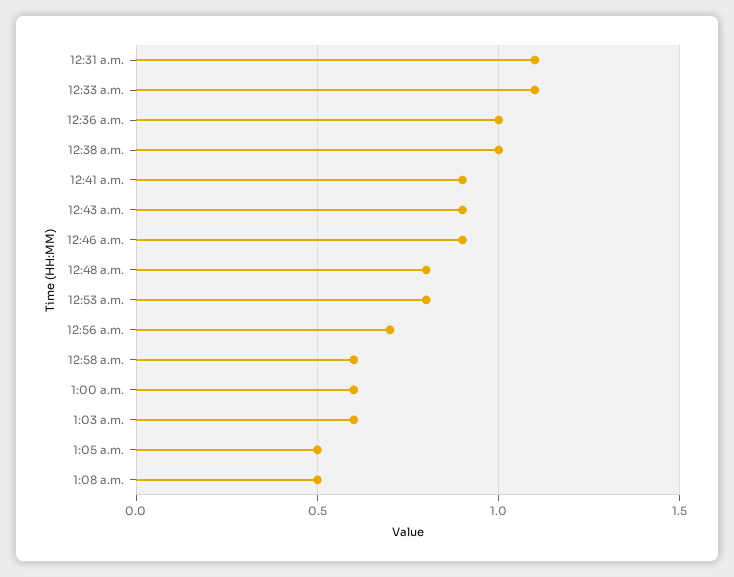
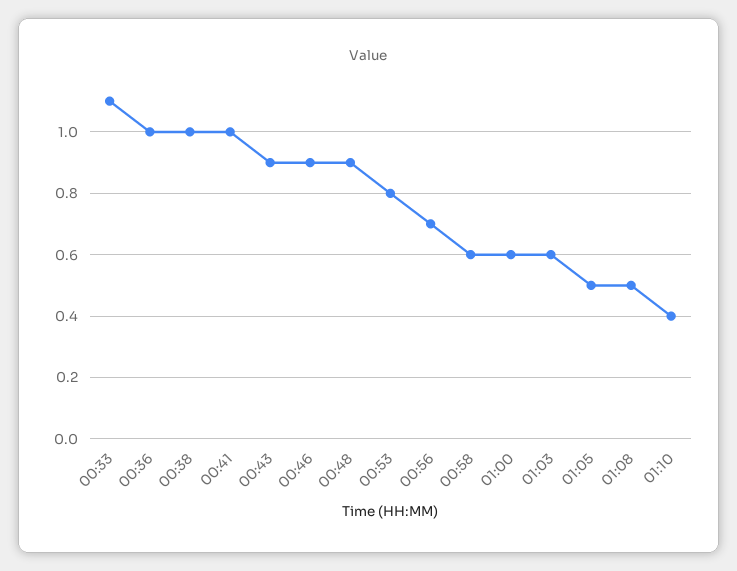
12:31 a.m.: 1.1 -> none
12:41 a.m.: 0.9 -> 1
12:48 a.m.: 0.8 -> 0.9
01:10: none -> 0.4

